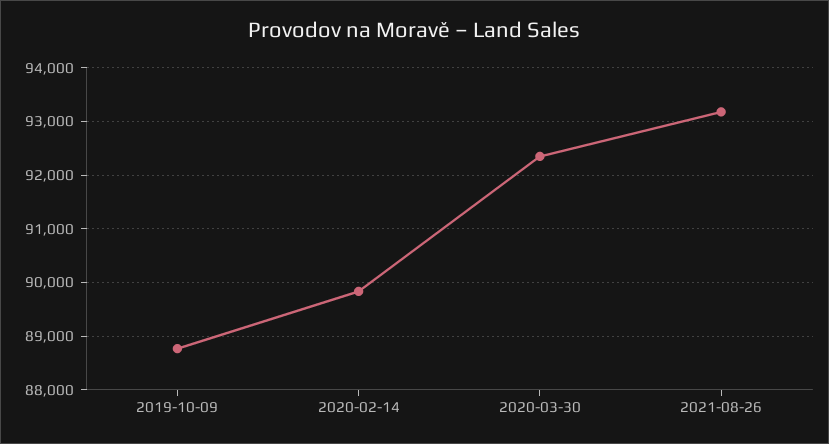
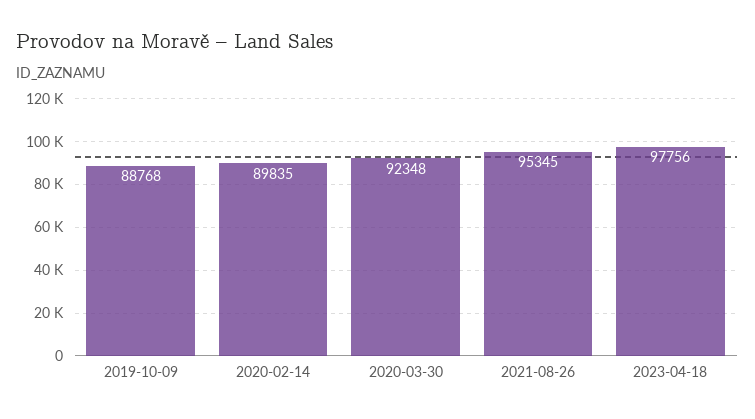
2021-08-26: 93200 -> 95345
2023-04-18: none -> 97756

